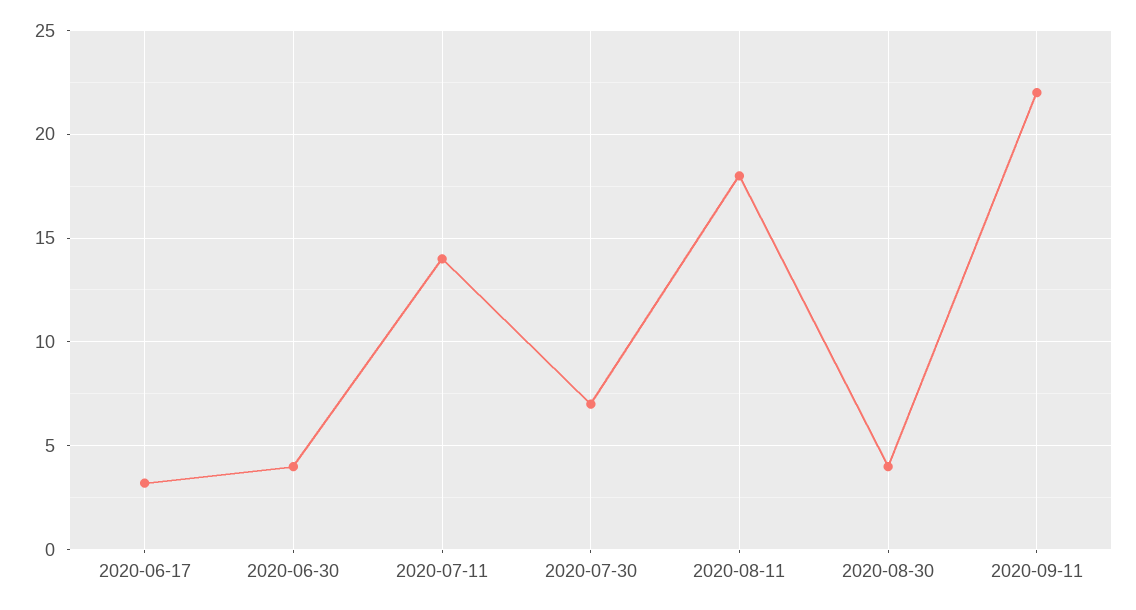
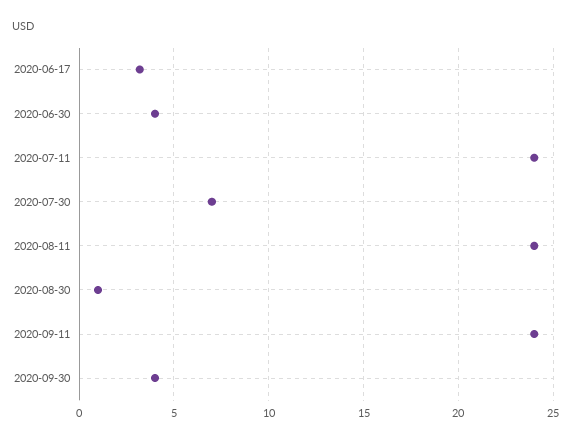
2020-07-11: 14 -> 24
2020-08-11: 18 -> 24
2020-08-30: 4 -> 1
2020-09-11: 22 -> 24
2020-09-30: none -> 4

